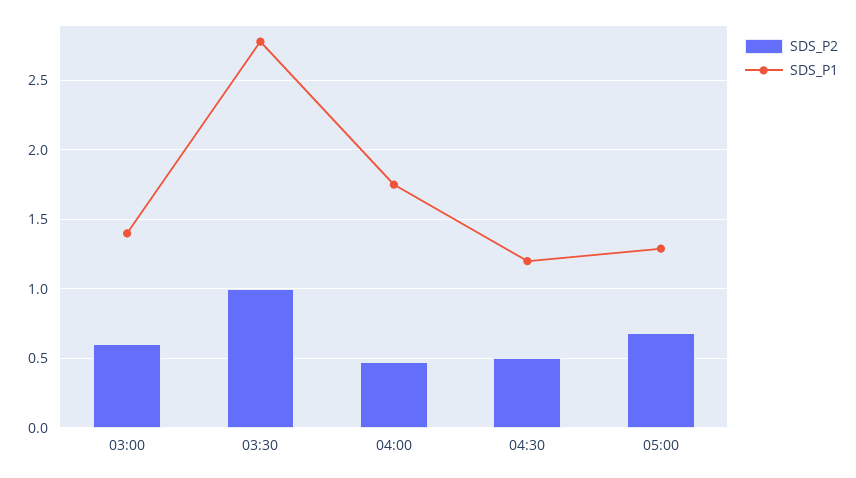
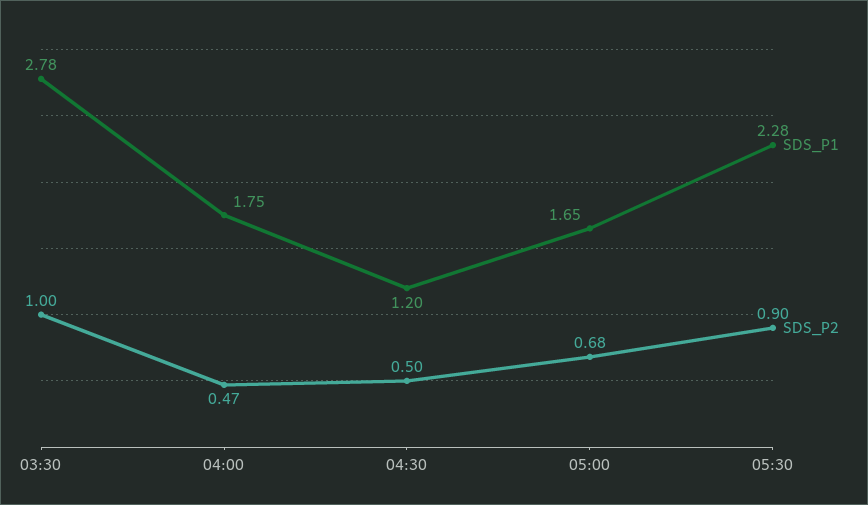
SDS_P2, 03:00: 0.6 -> none
SDS_P1, 03:00: 1.4 -> none
SDS_P1, 05:00: 1.3 -> 1.65
SDS_P1, 05:30: none -> 2.28
SDS_P2, 05:30: none -> 0.9

